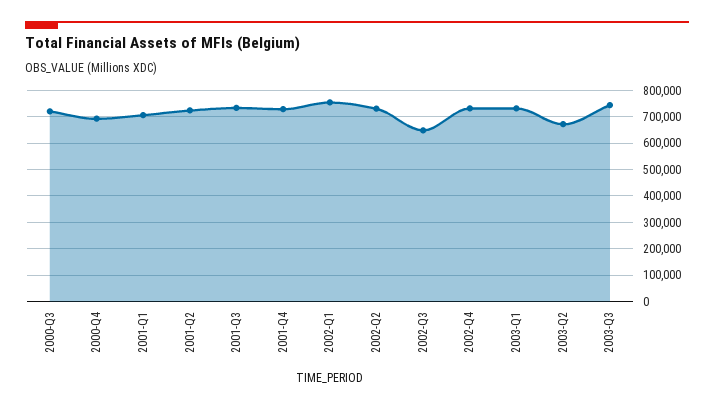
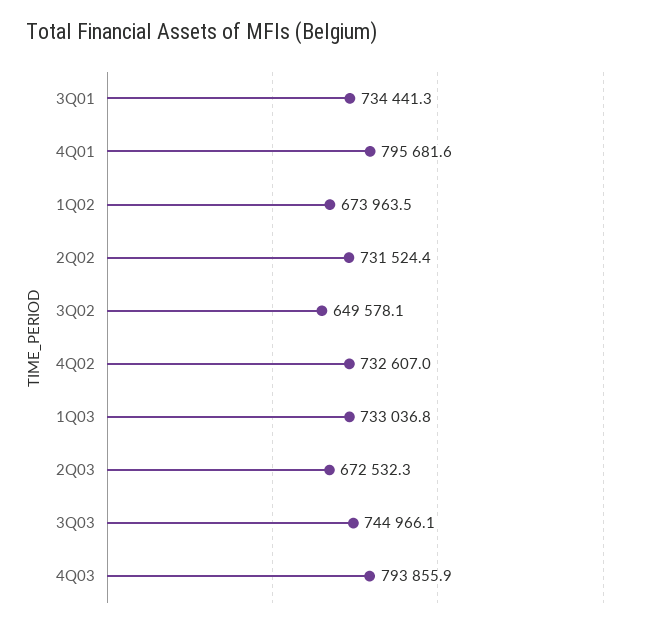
2000-Q3: 725000 -> none
2000-Q4: 700000 -> none
2001-Q1: 700000 -> none
2001-Q2: 725000 -> none
2001-Q4: 725000 -> 795681.6
2002-Q1: 750000 -> 673963.5
4Q03: none -> 793855.9

